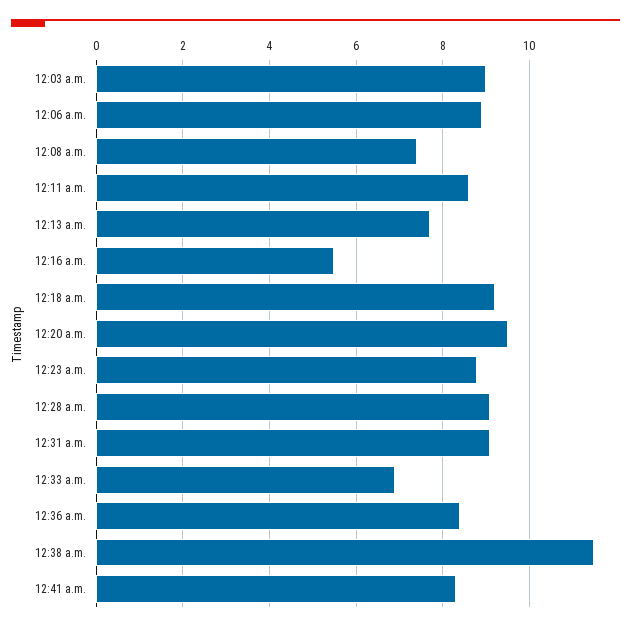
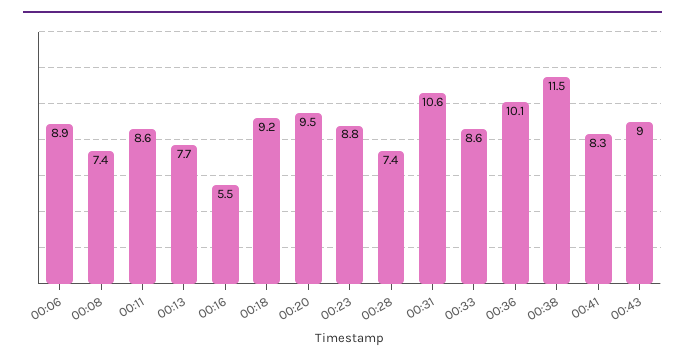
12:03 a.m.: 9 -> none
12:28 a.m.: 9 -> 7.4
12:31 a.m.: 9 -> 10.6
12:33 a.m.: 7 -> 8.6
12:36 a.m.: 8.5 -> 10.1
00:43: none -> 9

